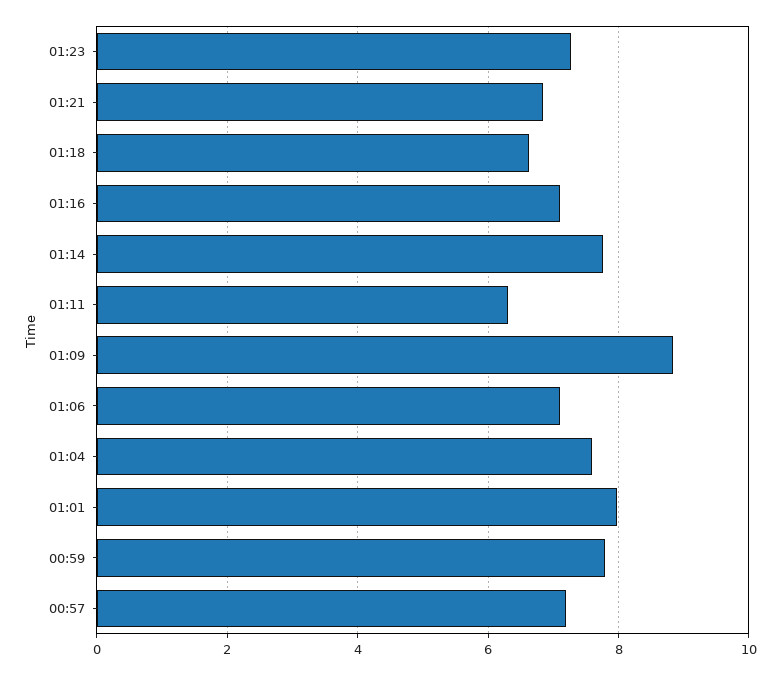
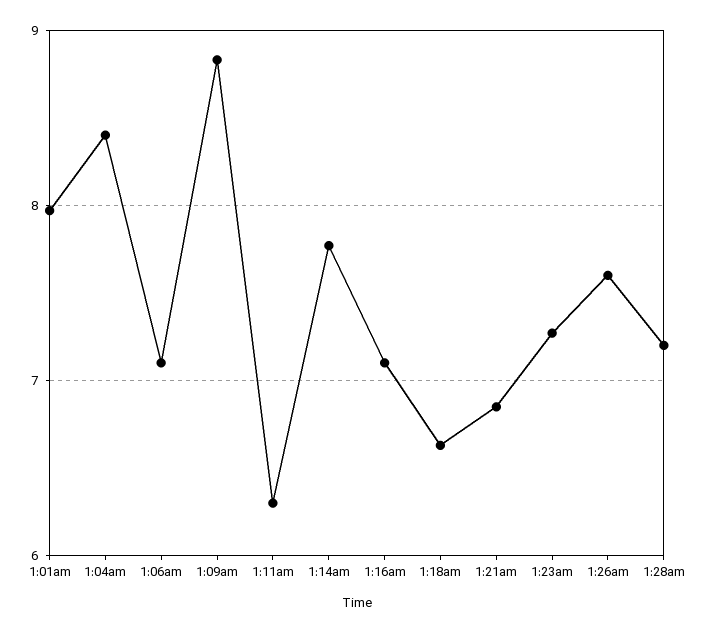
01:04: 7.6 -> 8.4
00:59: 7.8 -> none
00:57: 7.2 -> none
1:26am: none -> 7.6
1:28am: none -> 7.2

